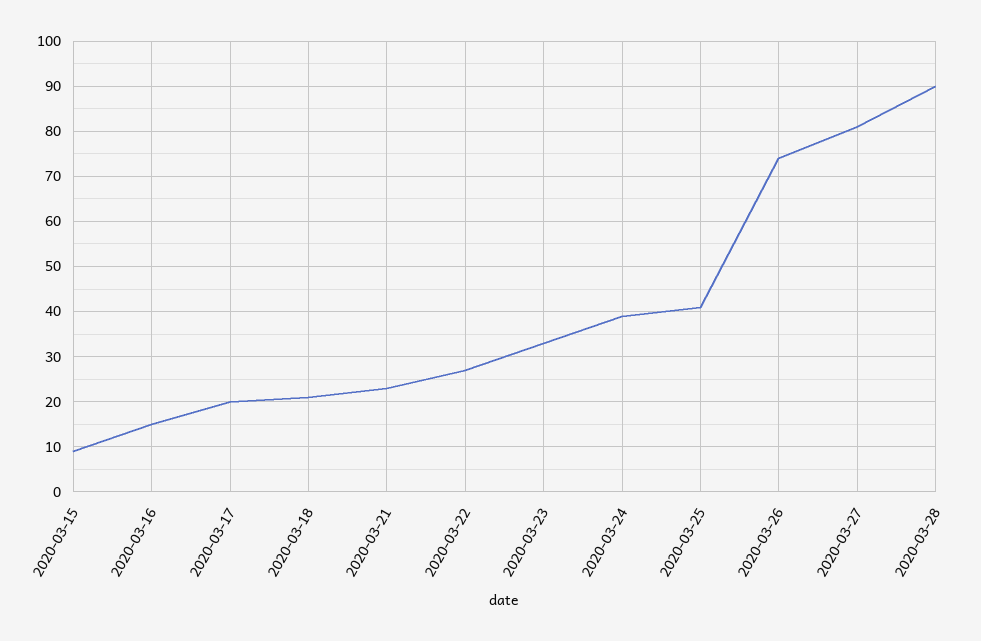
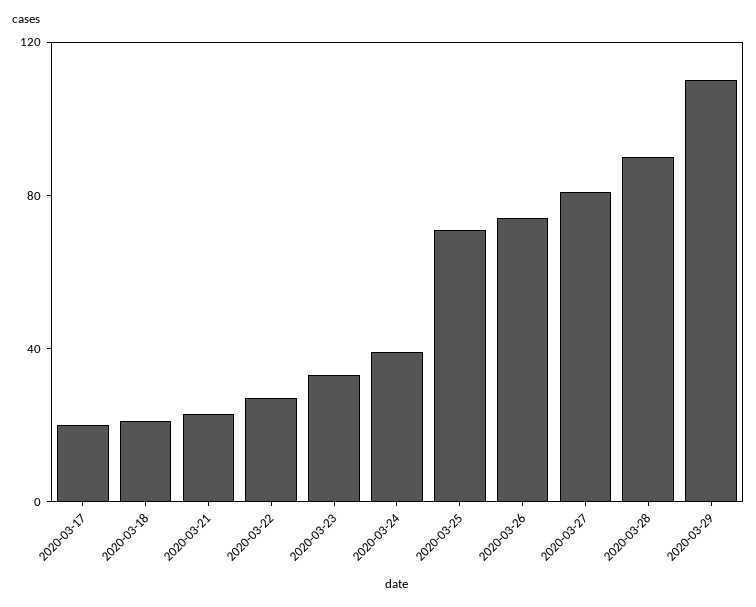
2020-03-15: 10 -> none
2020-03-16: 15 -> none
2020-03-25: 40 -> 70
2020-03-29: none -> 110

